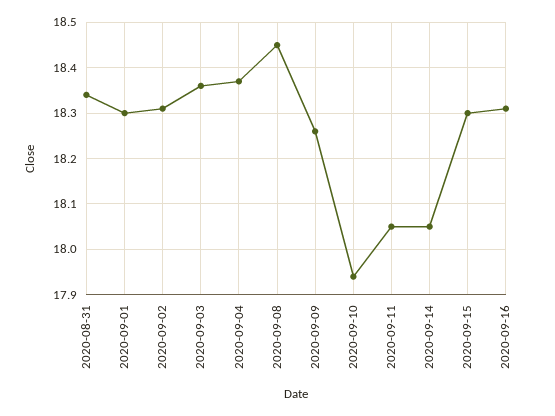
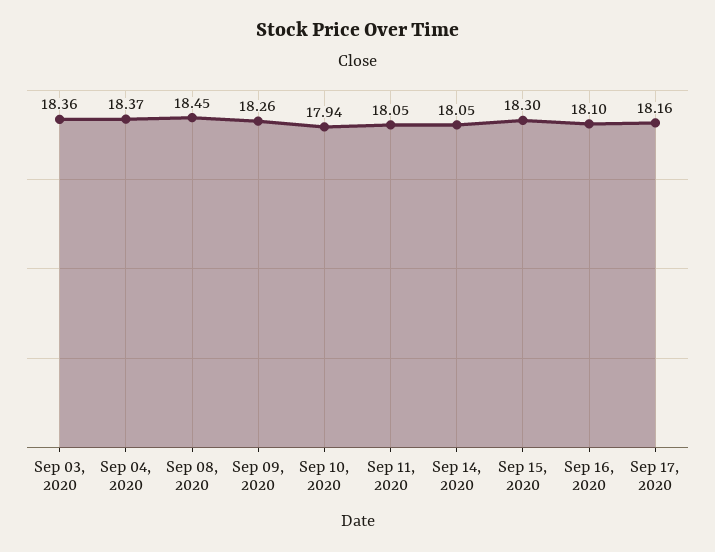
2020-08-31: 18.35 -> none
2020-09-01: 18.3 -> none
2020-09-02: 18.3 -> none
2020-09-16: 18.3 -> 18.1
Sep 17, 2020: none -> 18.16

